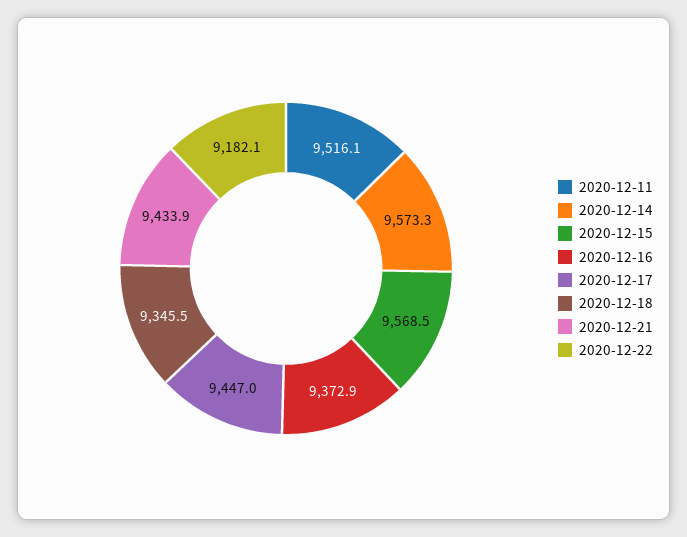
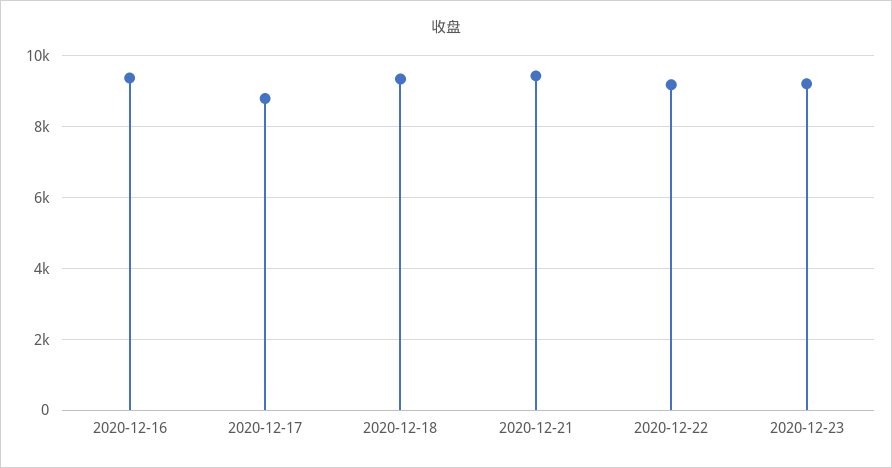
2020-12-11: 9516.1 -> none
2020-12-14: 9573.3 -> none
2020-12-15: 9568.5 -> none
2020-12-17: 9447 -> 8800
2020-12-23: none -> 9200

